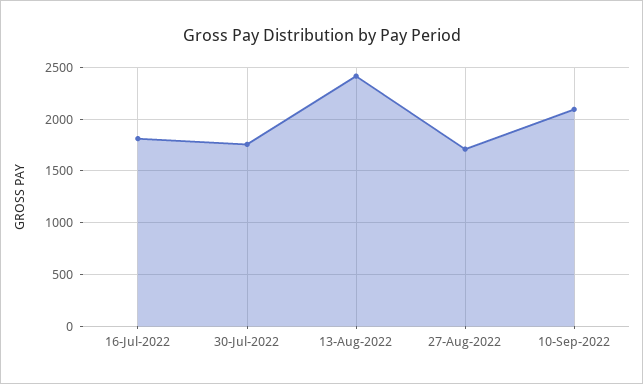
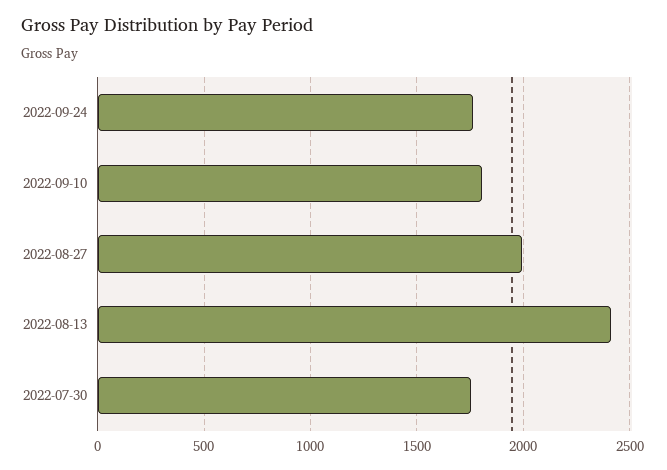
16-Jul-2022: 1800 -> none
27-Aug-2022: 1700 -> 2000
10-Sep-2022: 2100 -> 1800
2022-09-24: none -> 1750

